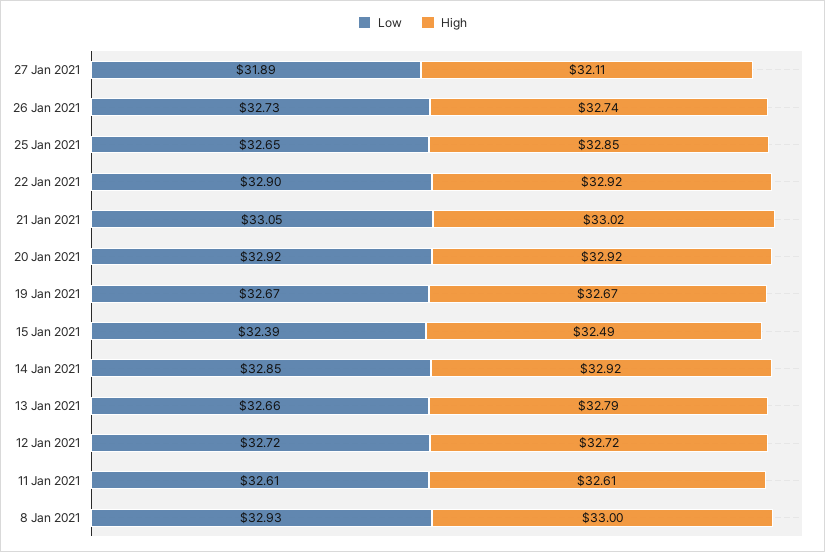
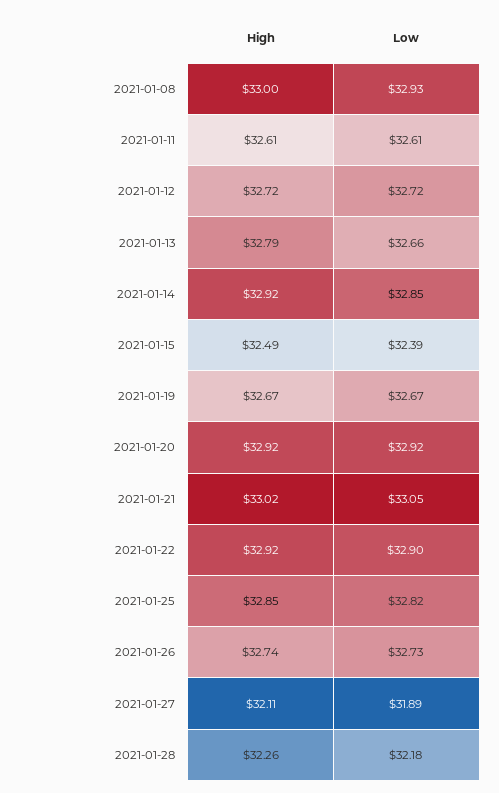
Low, 25 Jan 2021: 32.65 -> 32.82
High, 2021-01-28: none -> 32.26
Low, 2021-01-28: none -> 32.18

